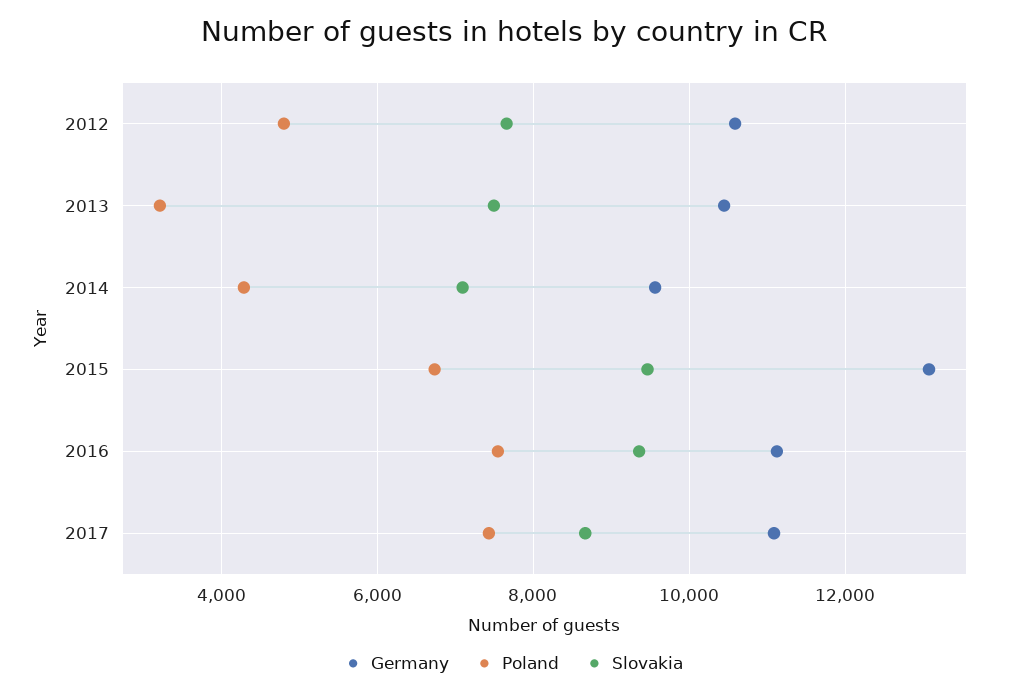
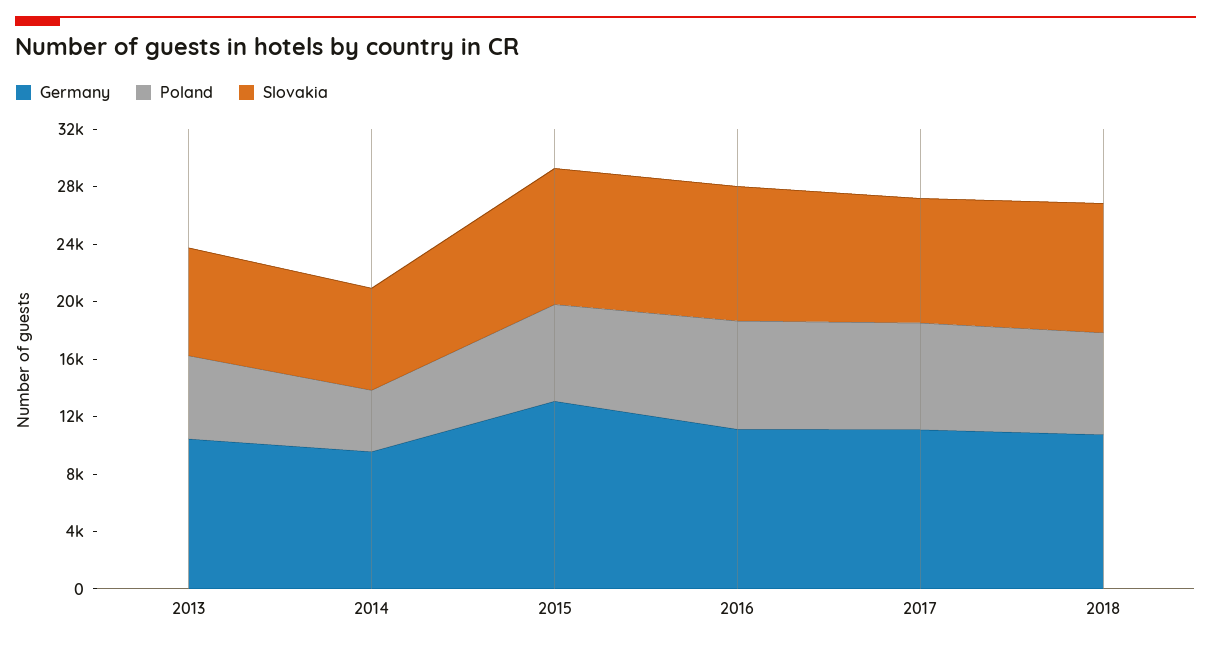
Germany, 2012: 10600 -> none
Poland, 2012: 4800 -> none
Slovakia, 2012: 7600 -> none
Poland, 2013: 3200 -> 6000
Germany, 2018: none -> 11000
Poland, 2018: none -> 7000
Slovakia, 2018: none -> 9000

